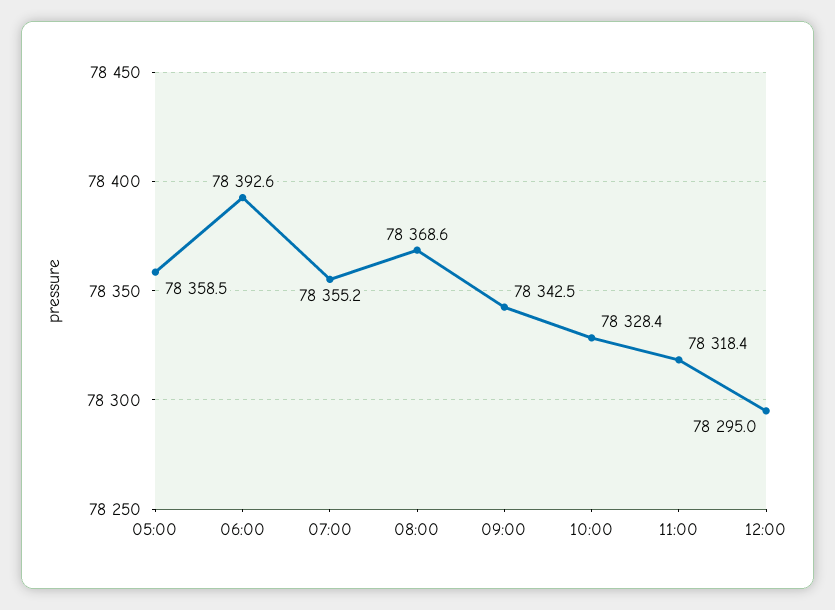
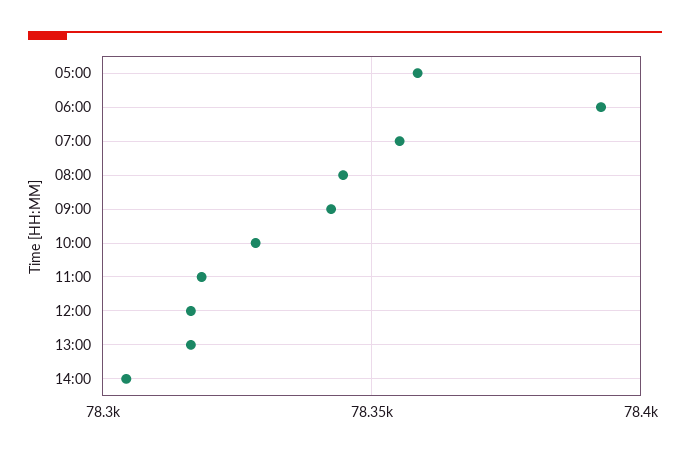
08:00: 78368.6 -> 78345
12:00: 78295 -> 78315
13:00: none -> 78315
14:00: none -> 78305

